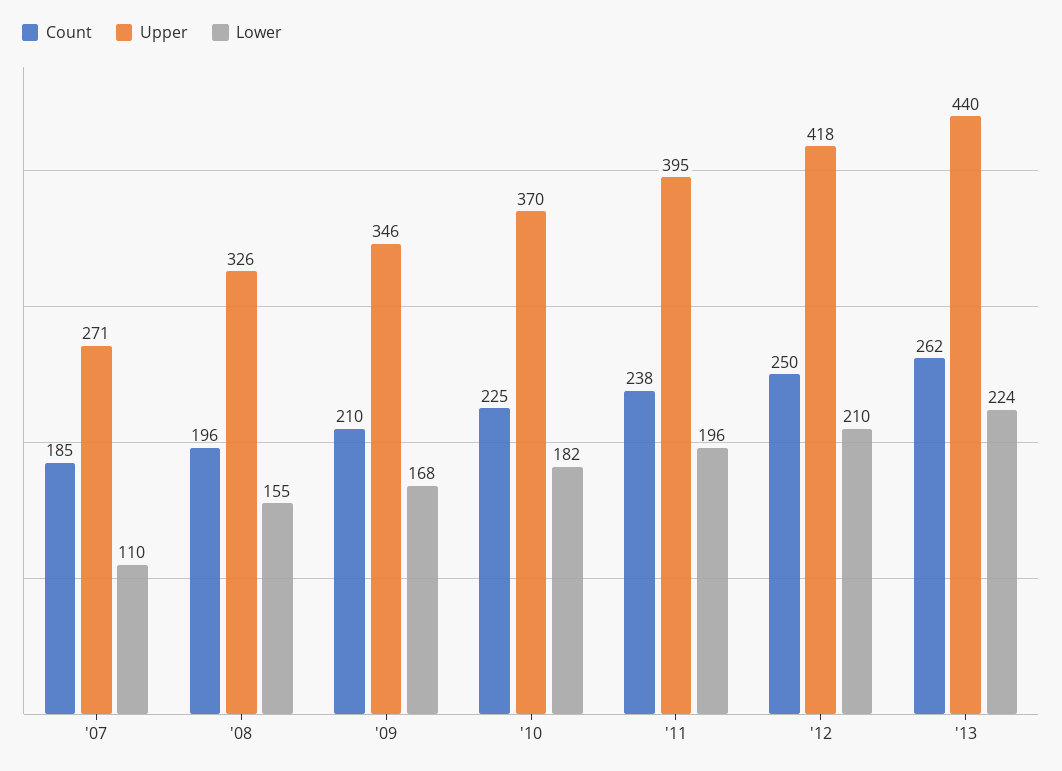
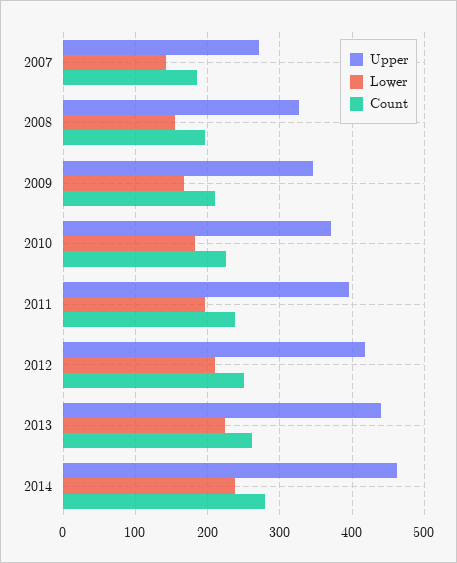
Lower, '07: 110 -> 140
Upper, 2014: none -> 460
Lower, 2014: none -> 240
Count, 2014: none -> 280

